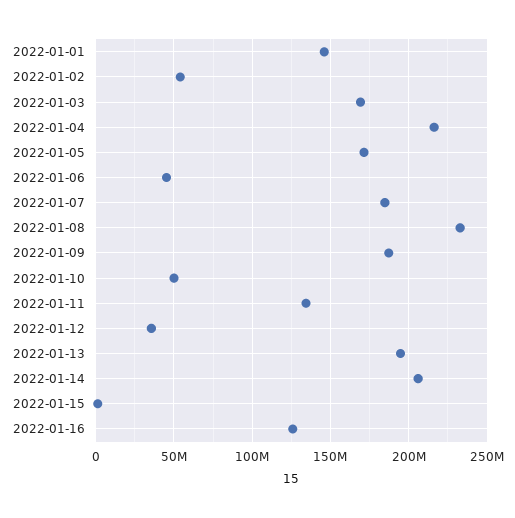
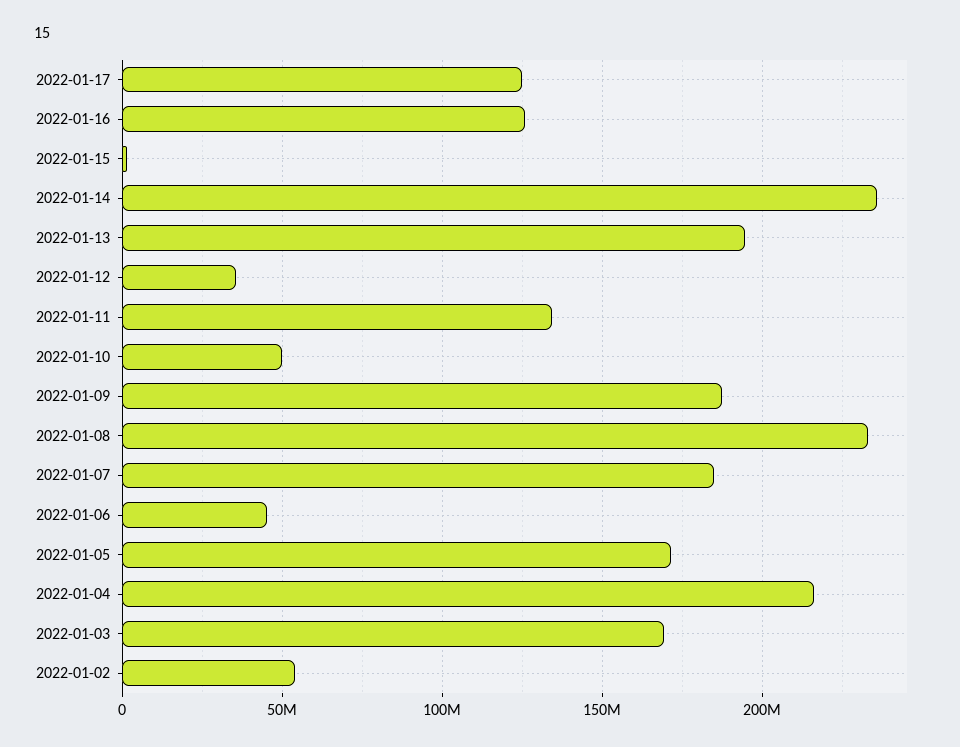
2022-01-01: 145000000 -> none
2022-01-14: 205000000 -> 235000000
2022-01-17: none -> 125000000

